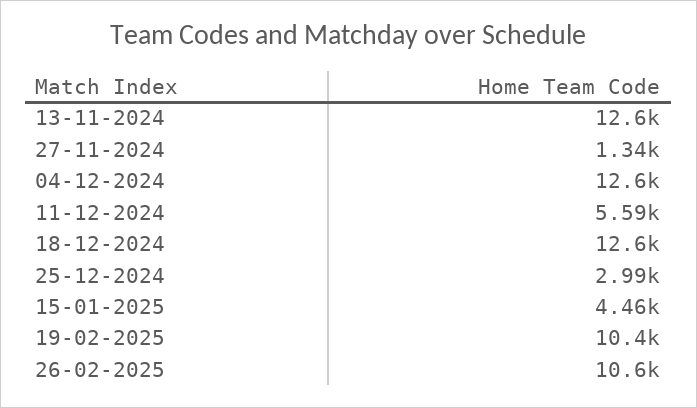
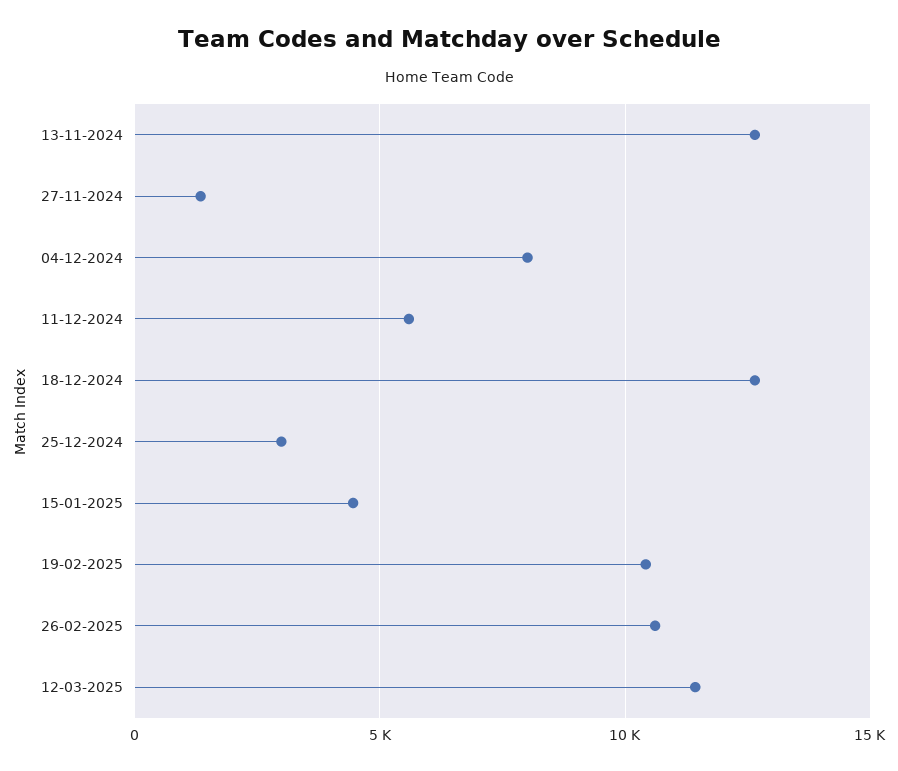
04-12-2024: 12600 -> 8000
12-03-2025: none -> 11500

